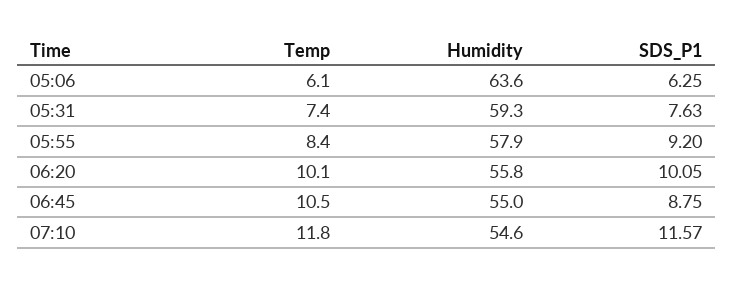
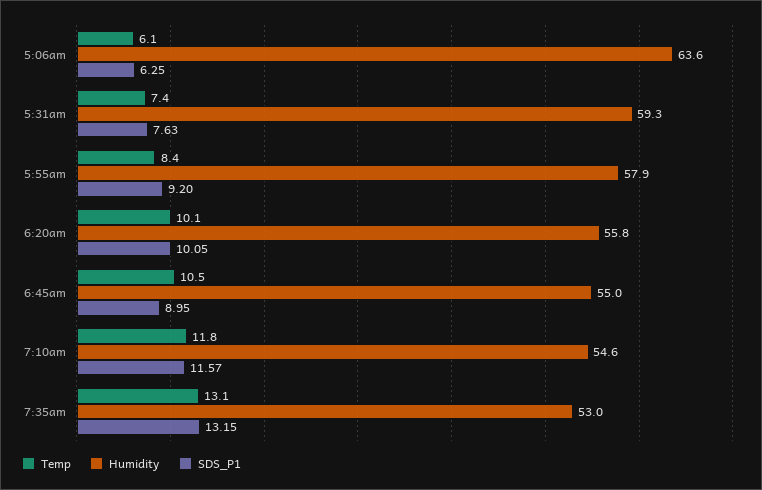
SDS_P1, 06:45: 8.75 -> 8.95
Temp, 7:35am: none -> 13.1
Humidity, 7:35am: none -> 53
SDS_P1, 7:35am: none -> 13.15

